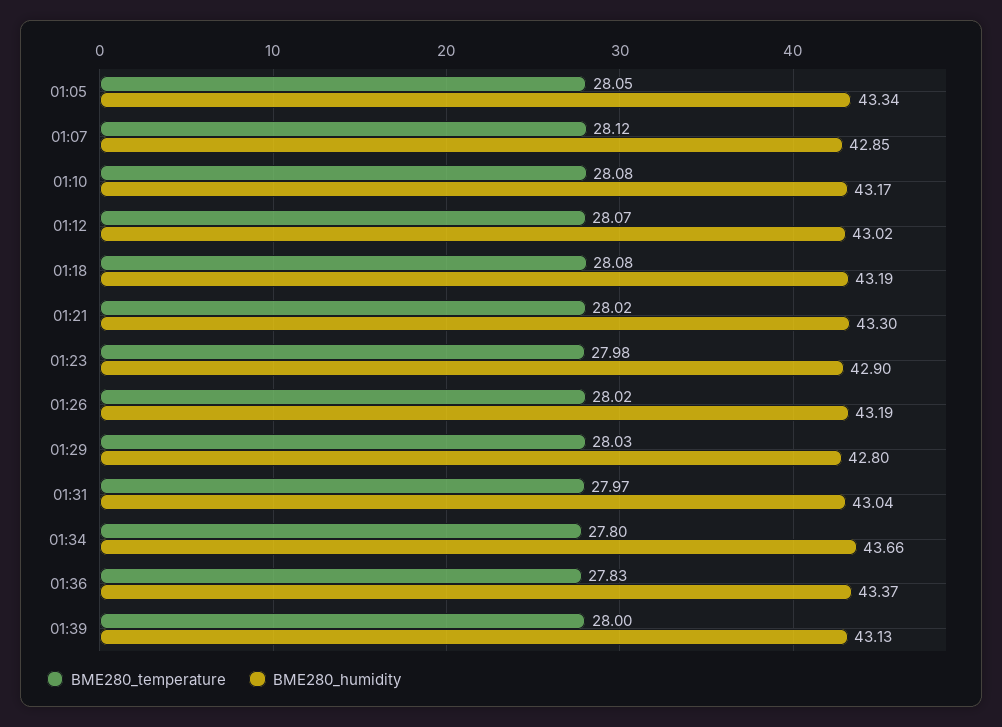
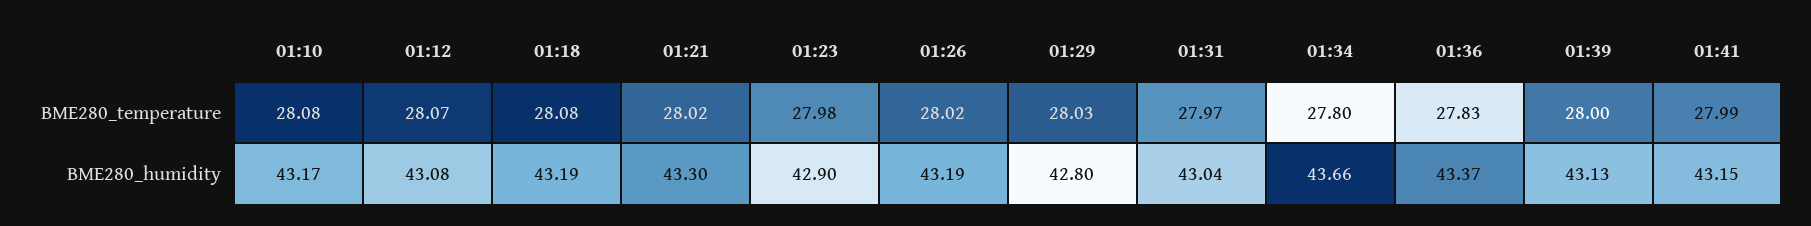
BME280_temperature, 01:05: 28.05 -> none
BME280_humidity, 01:05: 43.34 -> none
BME280_temperature, 01:07: 28.12 -> none
BME280_humidity, 01:07: 42.85 -> none
BME280_humidity, 01:12: 43.02 -> 43.08
BME280_temperature, 01:41: none -> 27.99
BME280_humidity, 01:41: none -> 43.15

